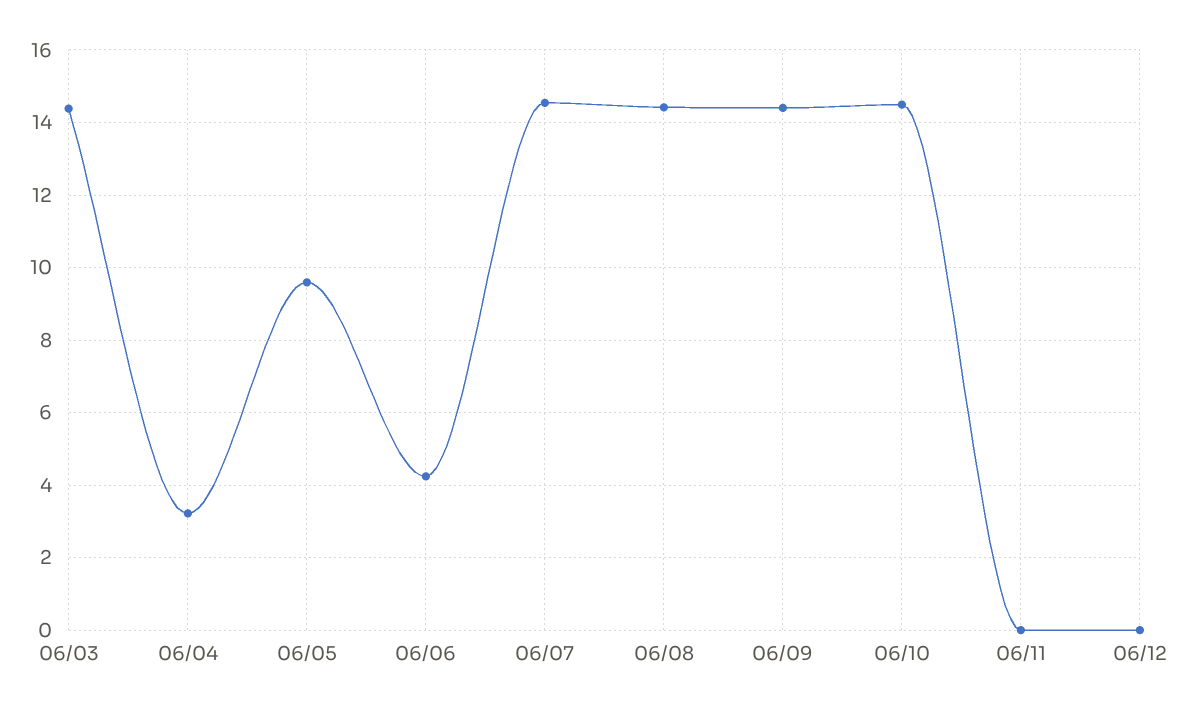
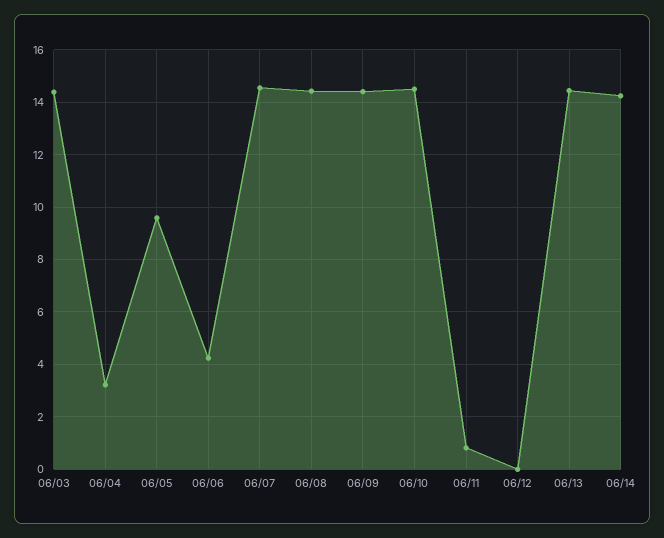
06/11: 0 -> 0.75
06/13: none -> 14.5
06/14: none -> 14.25

